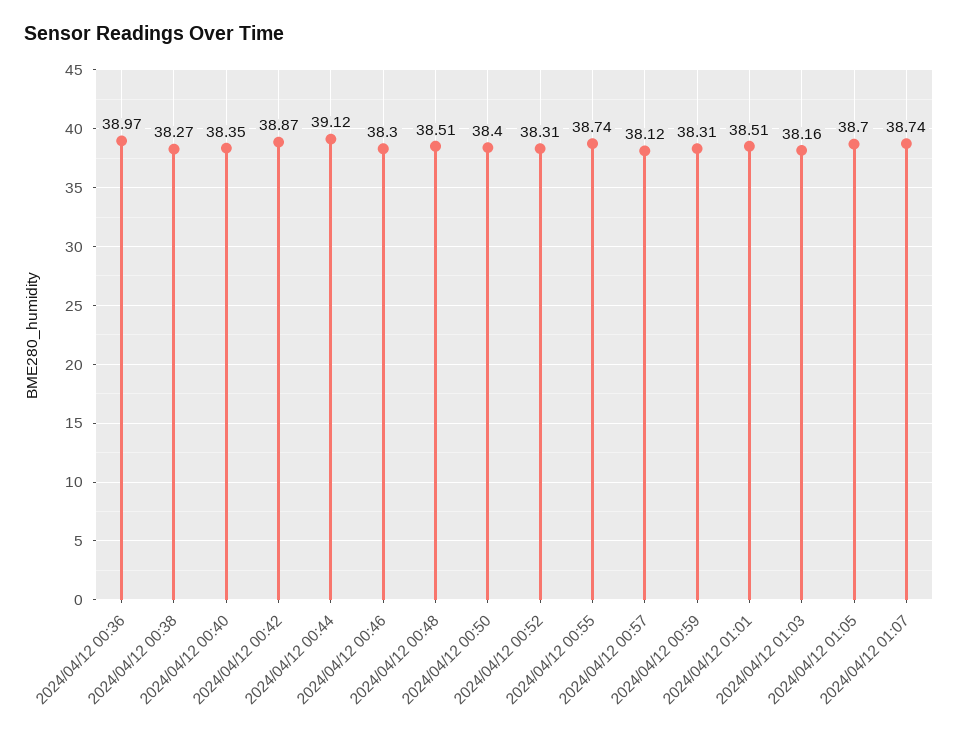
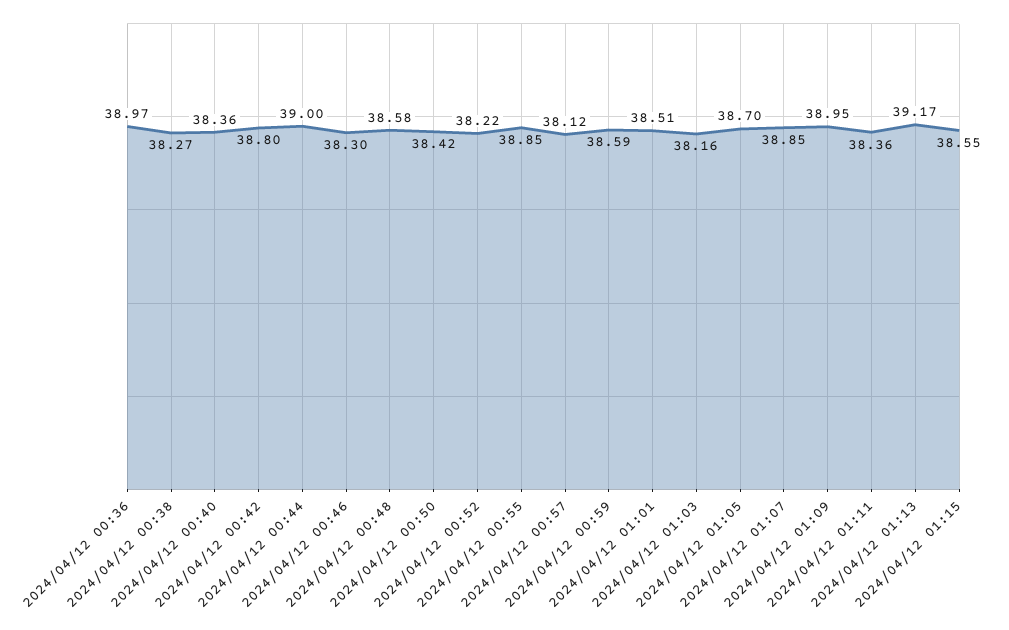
2024/04/12 00:40: 38.35 -> 38.36
2024/04/12 00:42: 38.87 -> 38.8
2024/04/12 00:44: 39.12 -> 39
2024/04/12 00:48: 38.51 -> 38.58
2024/04/12 00:50: 38.4 -> 38.42
2024/04/12 00:52: 38.31 -> 38.22
2024/04/12 00:55: 38.74 -> 38.85
2024/04/12 00:59: 38.31 -> 38.59
2024/04/12 01:07: 38.74 -> 38.85
2024/04/12 01:09: none -> 38.95
2024/04/12 01:11: none -> 38.36
2024/04/12 01:13: none -> 39.17
2024/04/12 01:15: none -> 38.55

